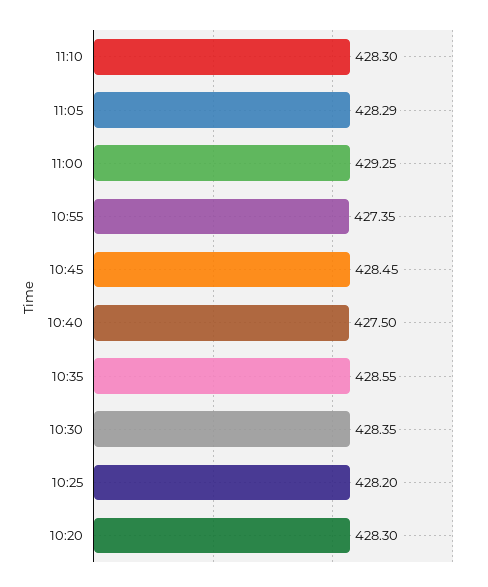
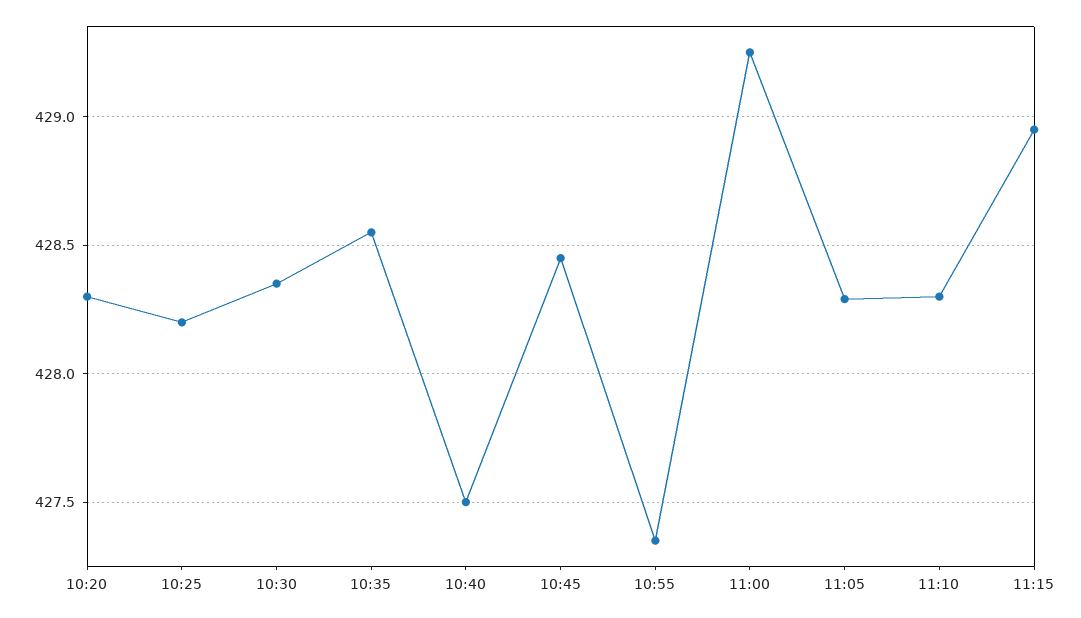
11:15: none -> 428.95

